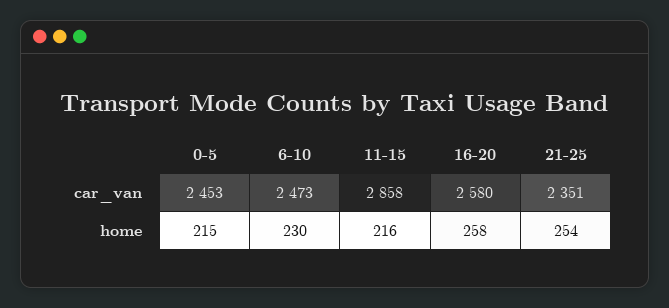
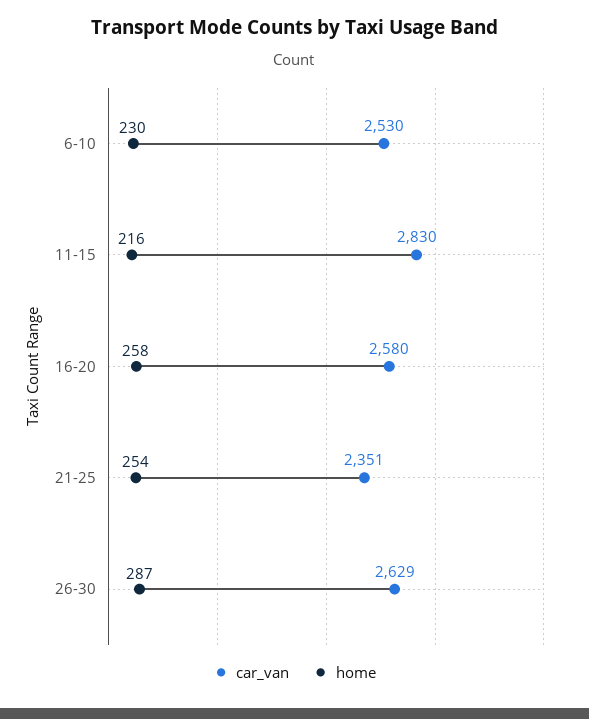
car_van, 0-5: 2453 -> none
car_van, 6-10: 2473 -> 2530
car_van, 11-15: 2858 -> 2830
home, 0-5: 215 -> none
car_van, 26-30: none -> 2629
home, 26-30: none -> 287

